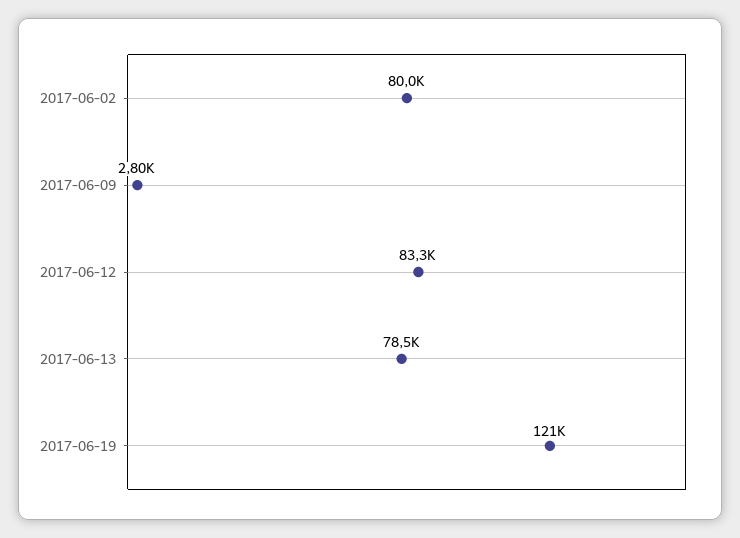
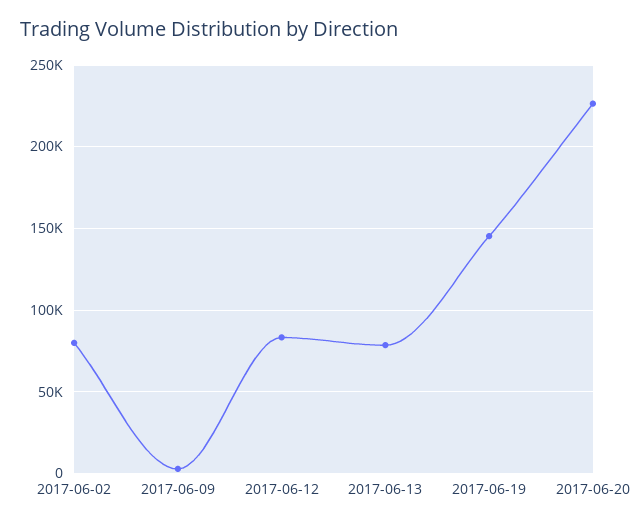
2017-06-19: 121000 -> 145000
2017-06-20: none -> 225000

